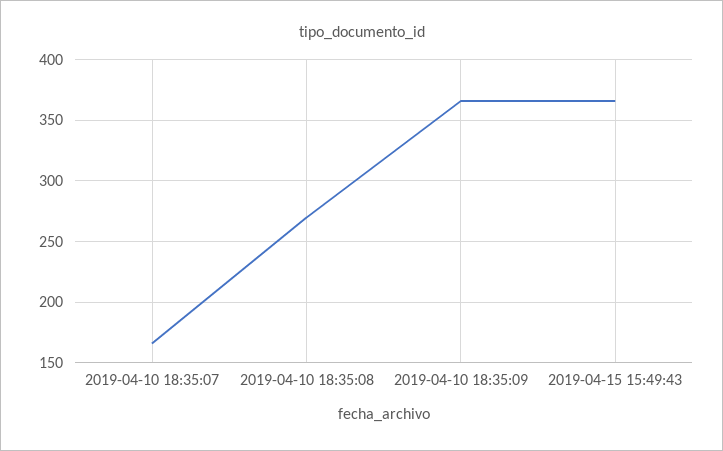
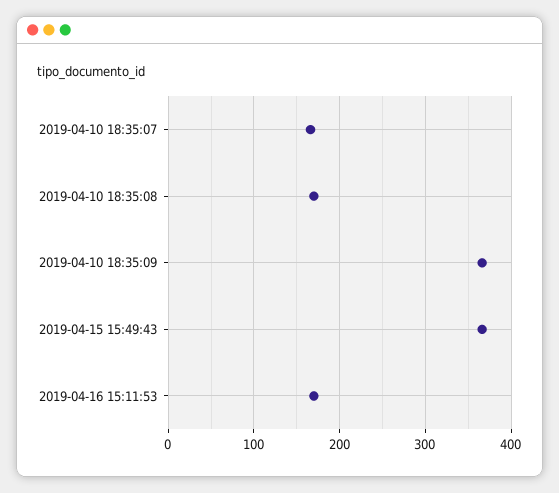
2019-04-10 18:35:08: 270 -> 170
2019-04-16 15:11:53: none -> 170

